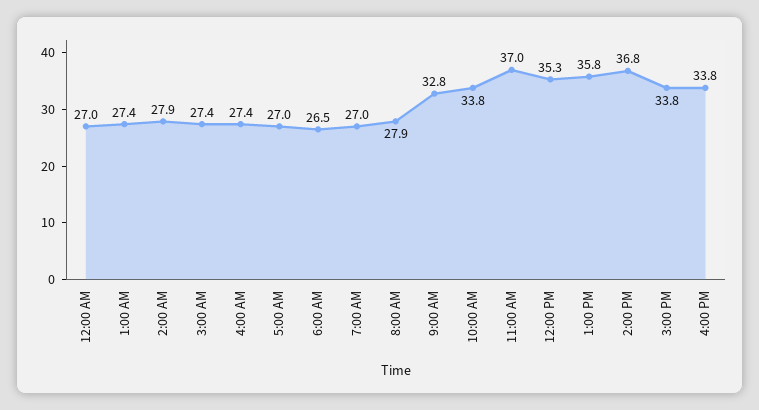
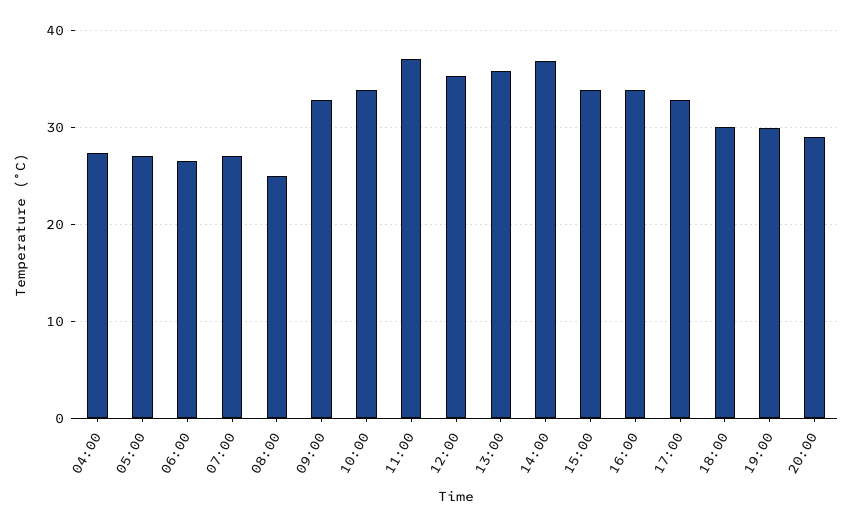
12:00 AM: 27 -> none
1:00 AM: 27.4 -> none
2:00 AM: 27.9 -> none
3:00 AM: 27.4 -> none
8:00 AM: 27.9 -> 25
17:00: none -> 33
18:00: none -> 30
19:00: none -> 30
20:00: none -> 29

